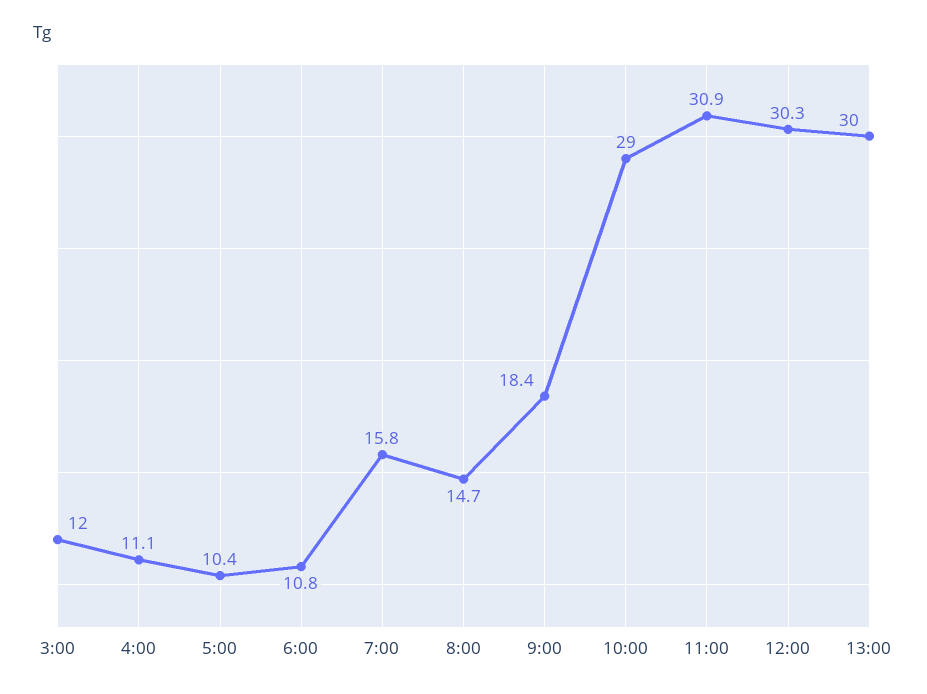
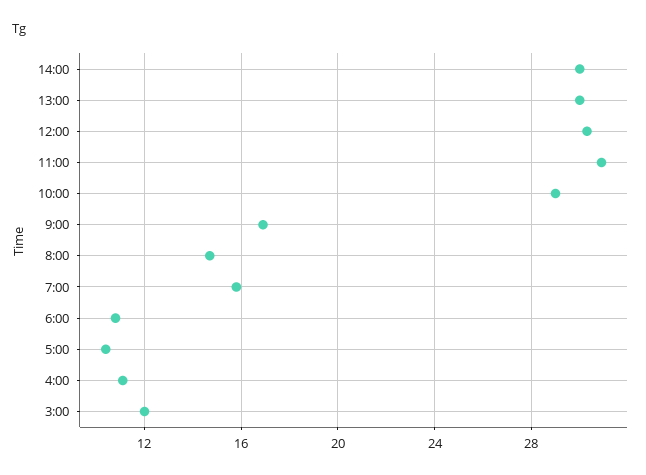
9:00: 18.4 -> 17
14:00: none -> 30

